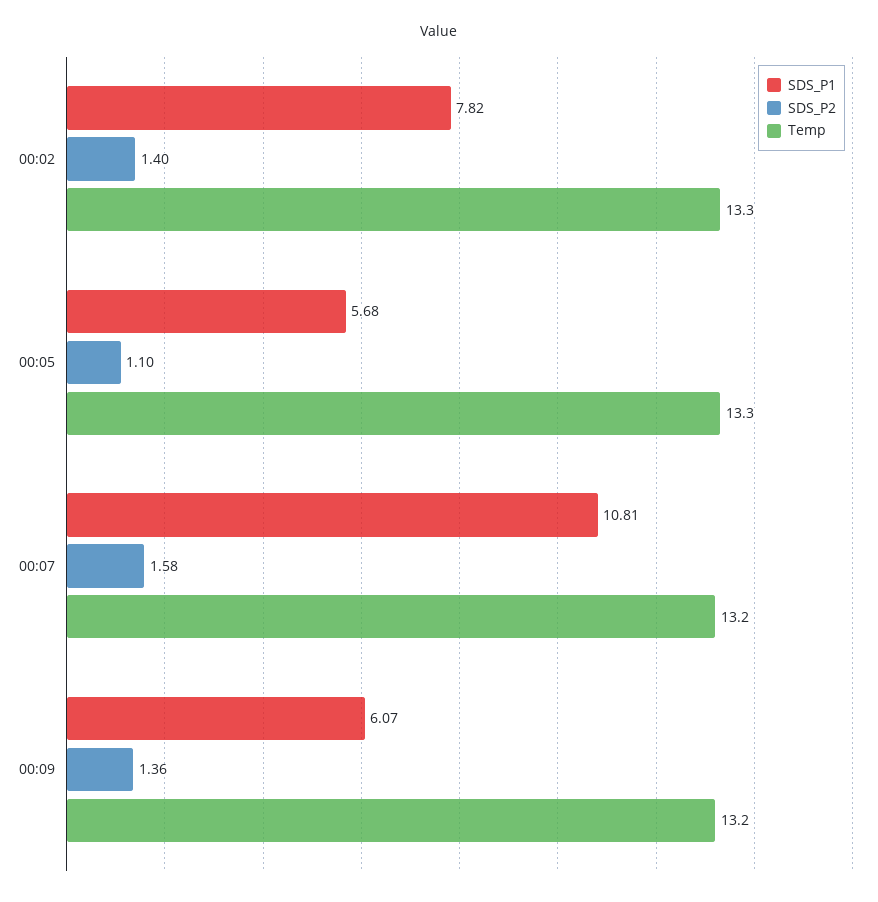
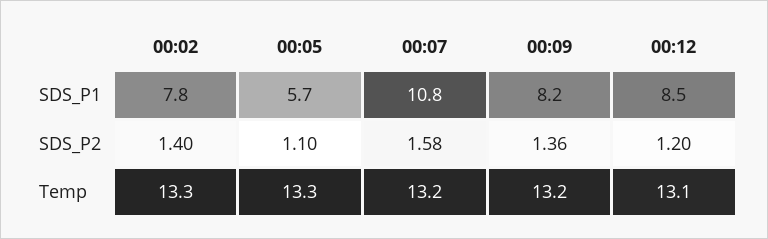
SDS_P1, 00:09: 6.07 -> 8.2
SDS_P1, 00:12: none -> 8.5
SDS_P2, 00:12: none -> 1.2
Temp, 00:12: none -> 13.1

